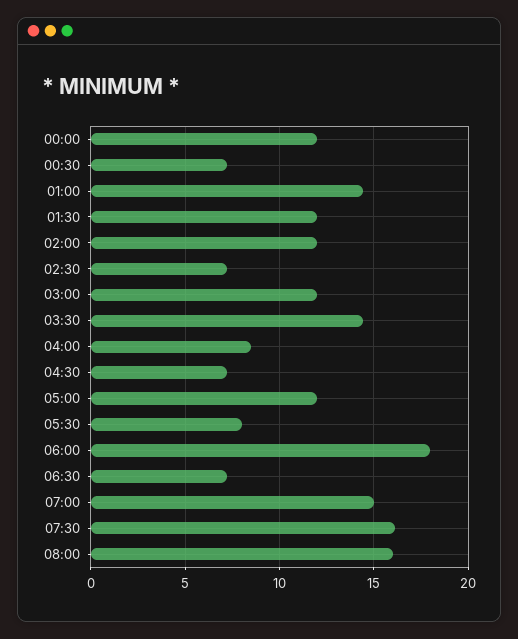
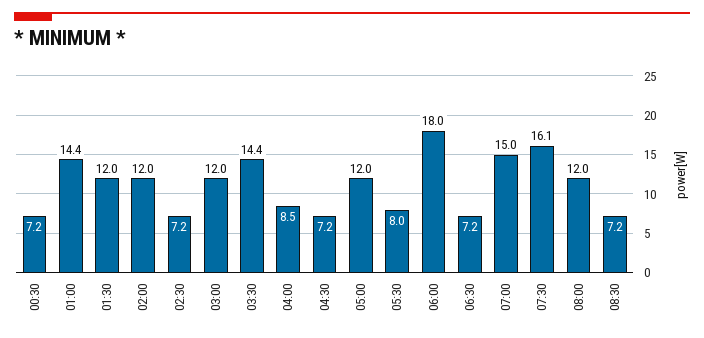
00:00: 12 -> none
08:00: 16 -> 12
08:30: none -> 7.2

